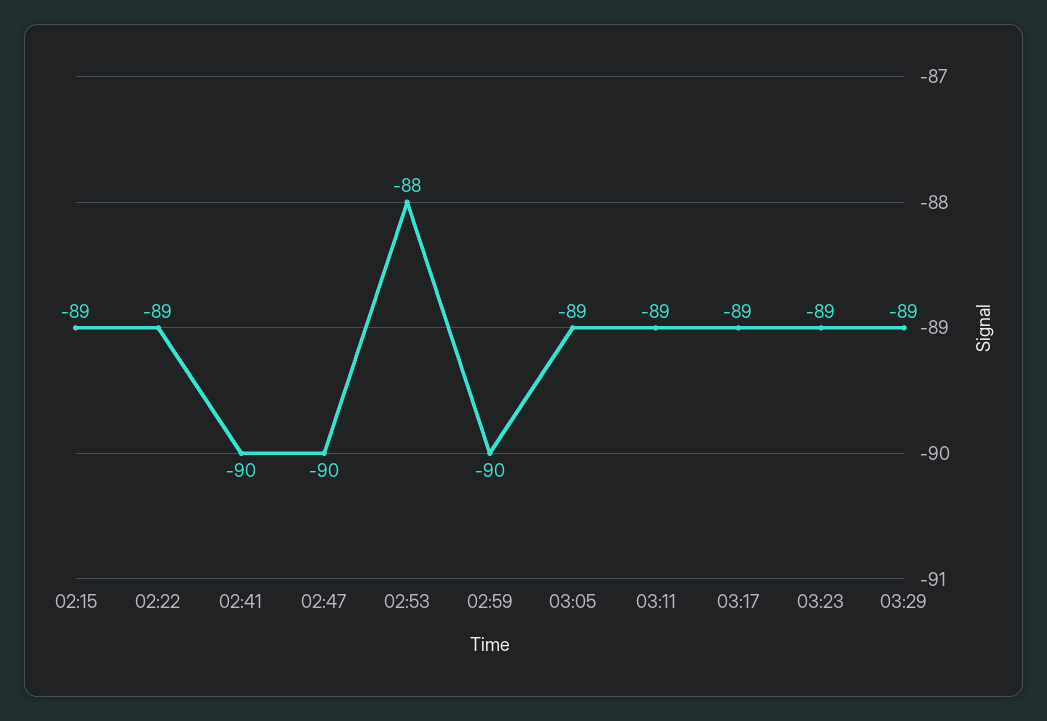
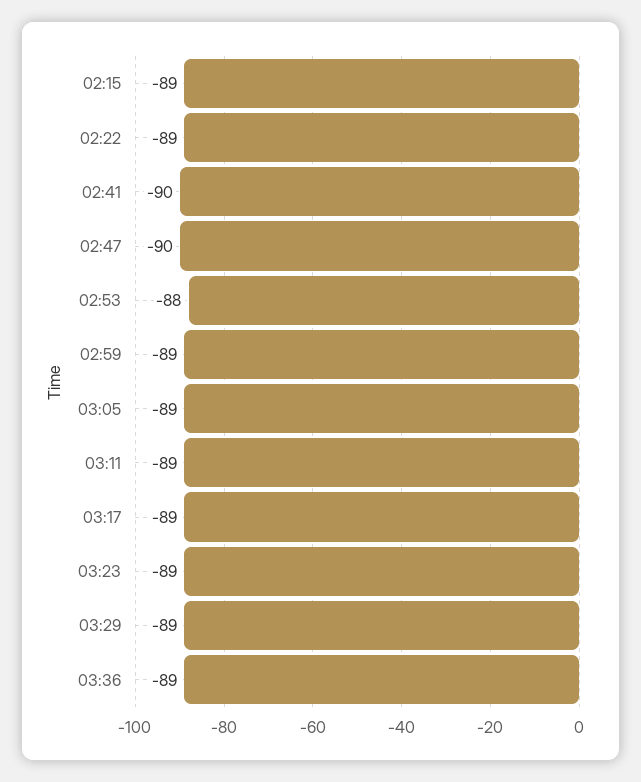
02:59: -90 -> -89
03:36: none -> -89

